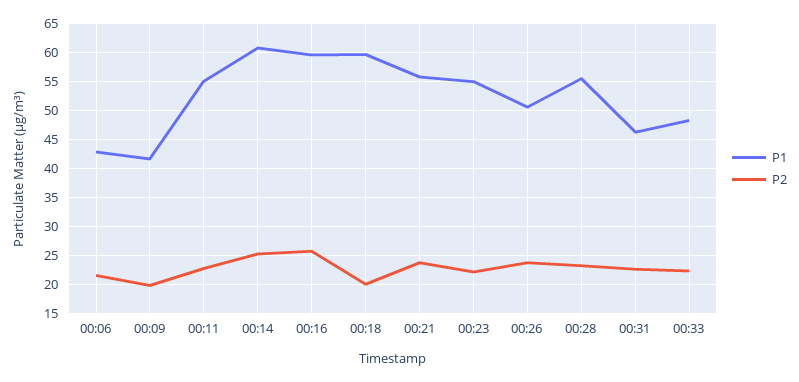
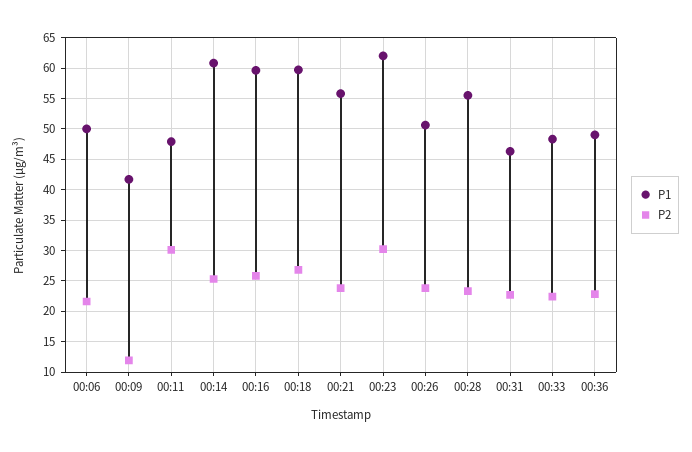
P1, 00:06: 42.5 -> 50
P2, 00:09: 20 -> 12
P1, 00:11: 55 -> 48
P2, 00:11: 22.5 -> 30
P2, 00:18: 20 -> 27
P1, 00:23: 55 -> 62
P2, 00:23: 22.5 -> 30
P1, 00:36: none -> 49
P2, 00:36: none -> 23

